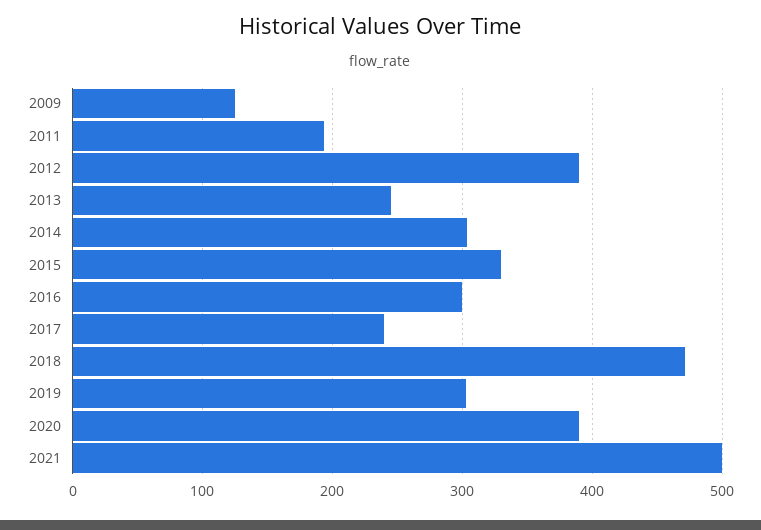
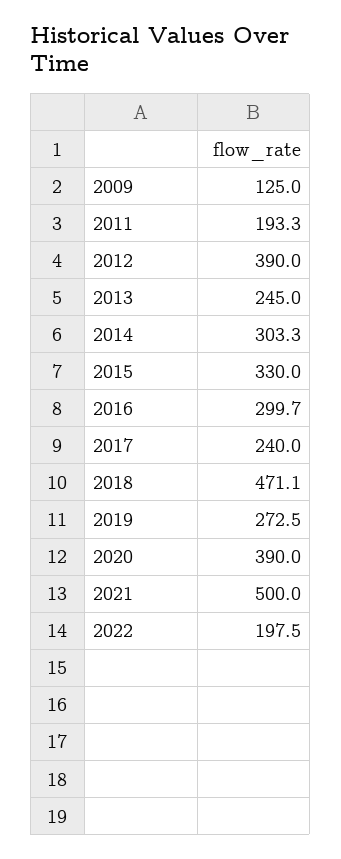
2019: 300 -> 272.5
2022: none -> 197.5

